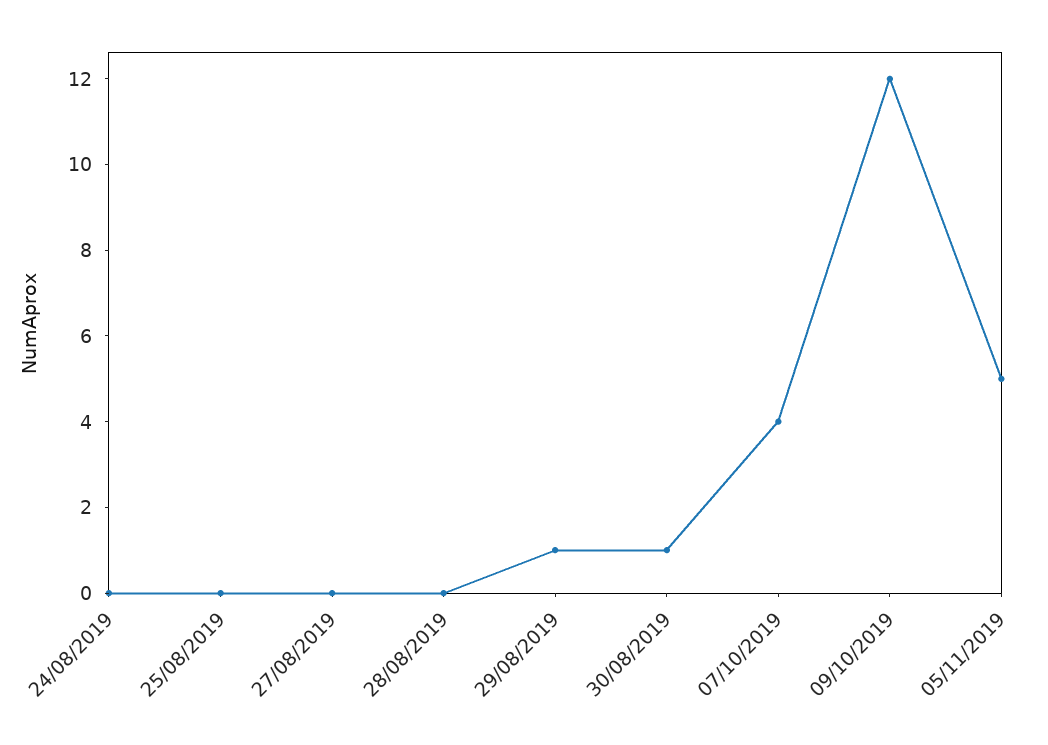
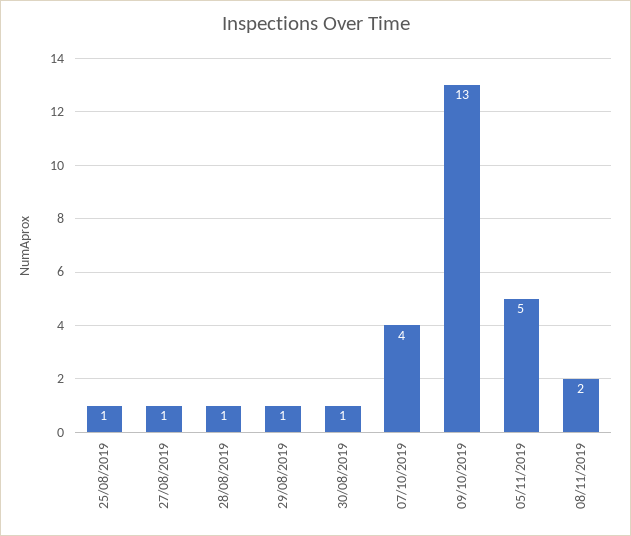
24/08/2019: 0 -> none
25/08/2019: 0 -> 1
27/08/2019: 0 -> 1
28/08/2019: 0 -> 1
09/10/2019: 12 -> 13
08/11/2019: none -> 2

